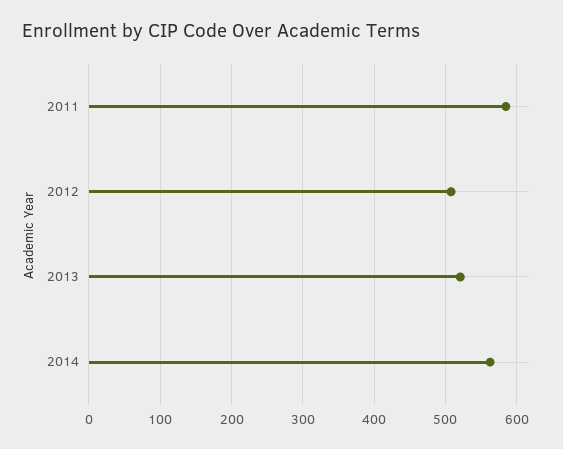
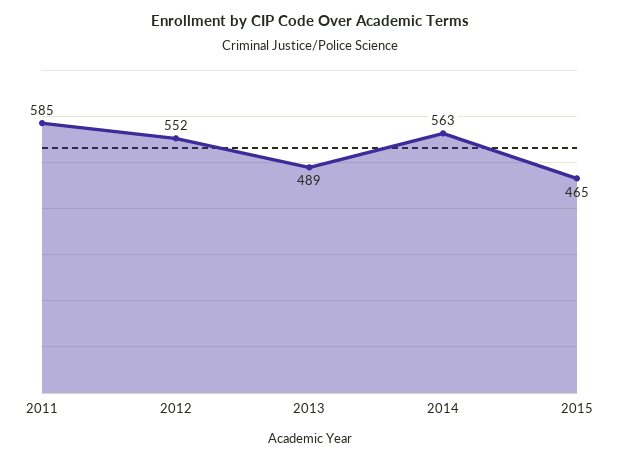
2012: 510 -> 552
2013: 520 -> 489
2015: none -> 465

